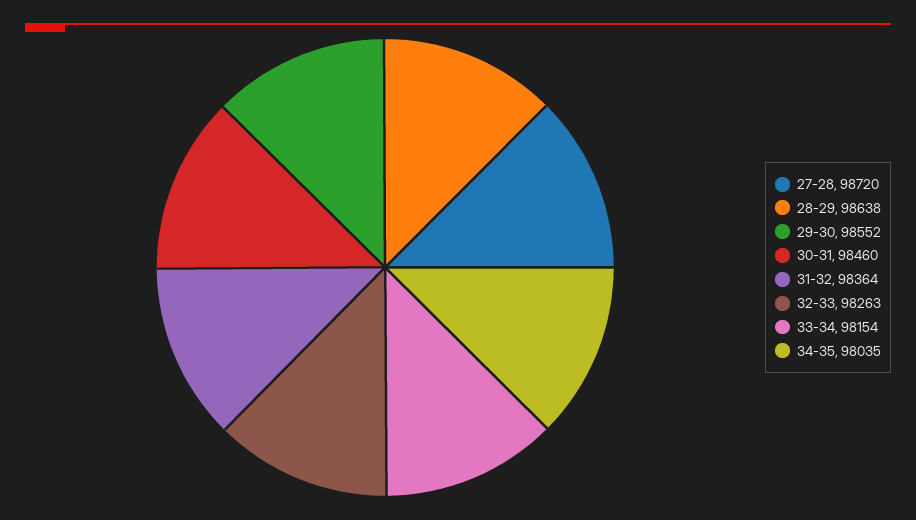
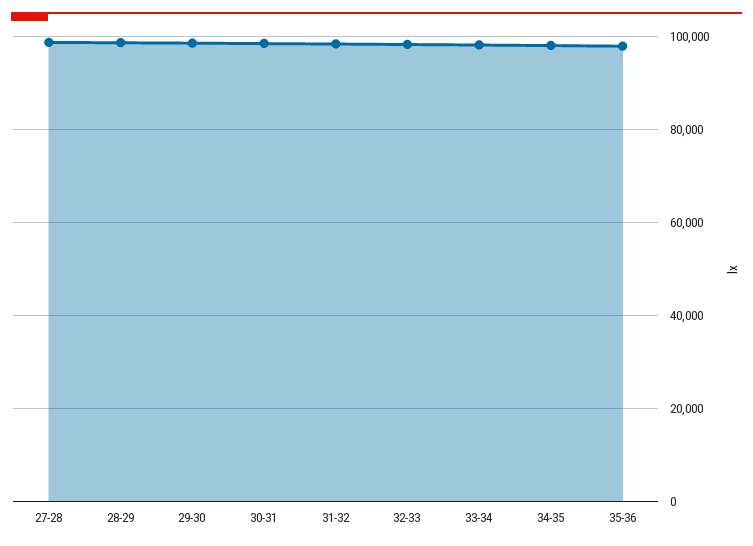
35-36: none -> 98000

